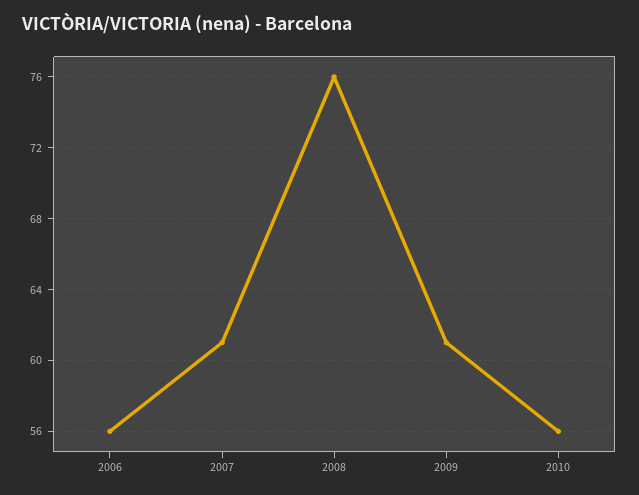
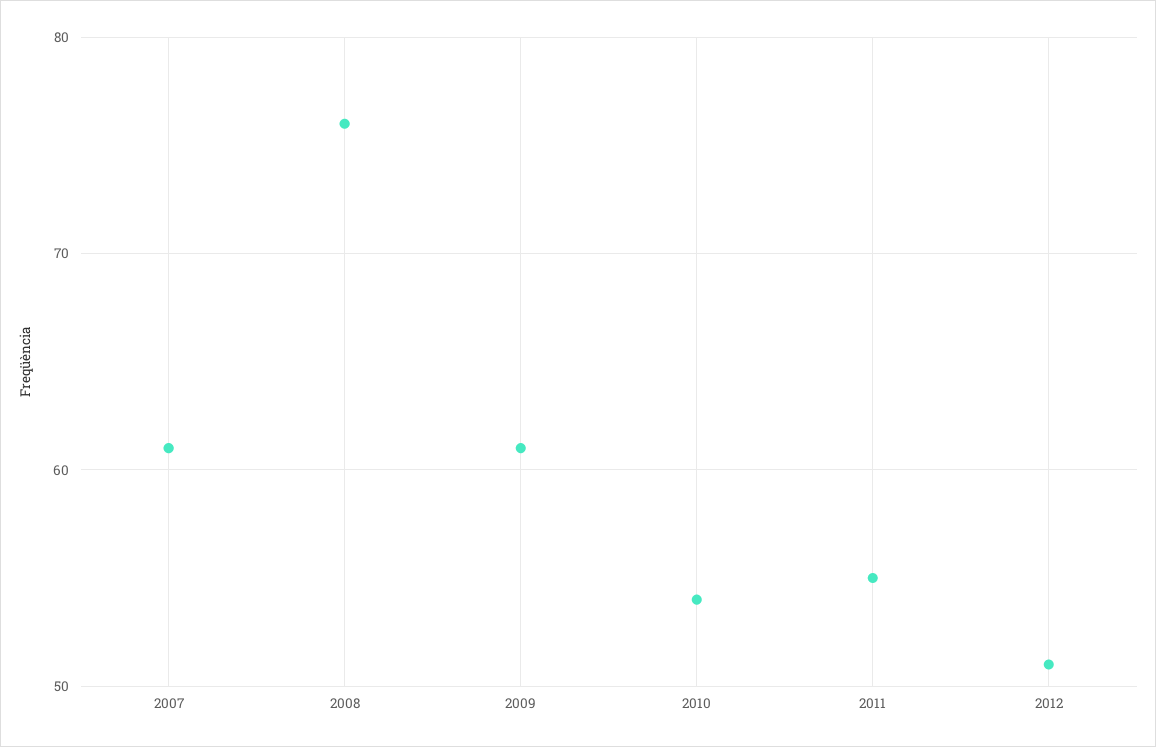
2006: 56 -> none
2010: 56 -> 54
2011: none -> 55
2012: none -> 51

